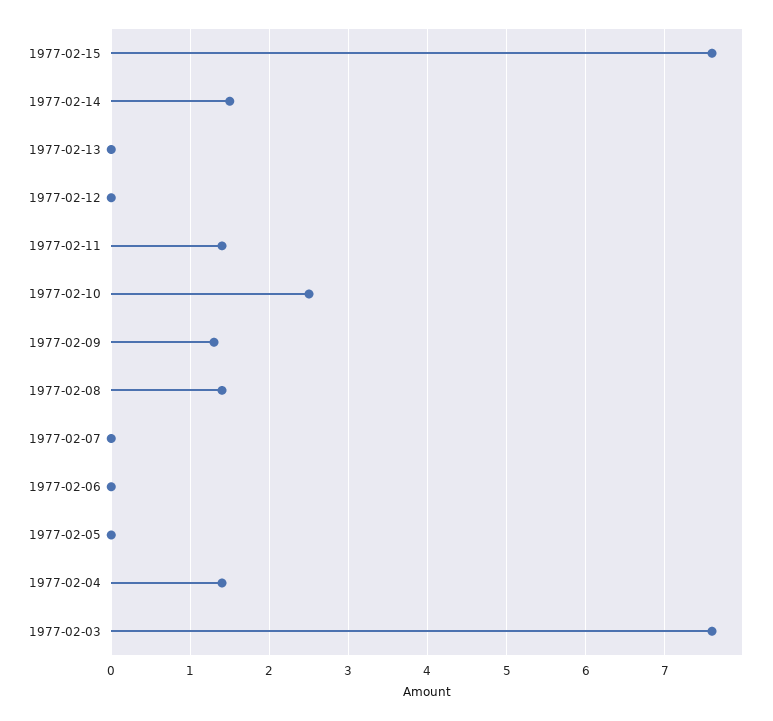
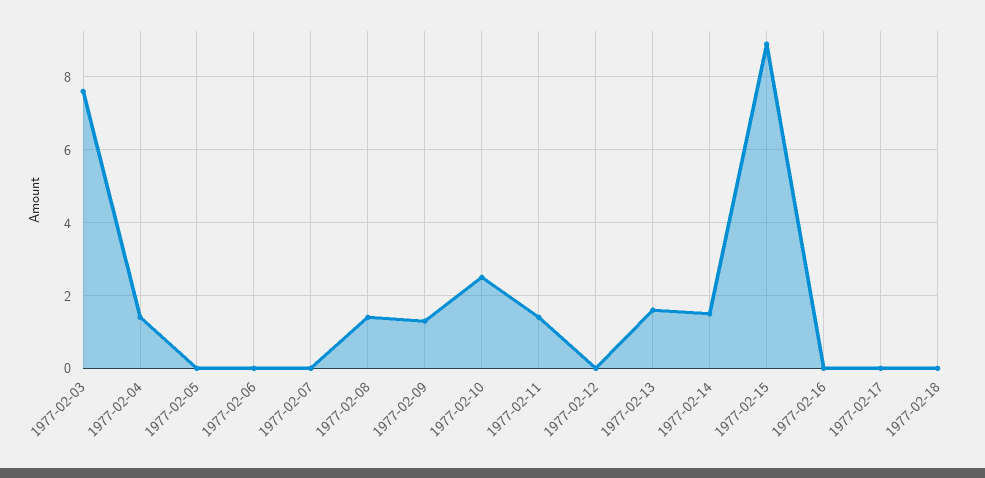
1977-02-15: 7.6 -> 9
1977-02-13: 0 -> 1.5
1977-02-16: none -> 0
1977-02-17: none -> 0
1977-02-18: none -> 0

